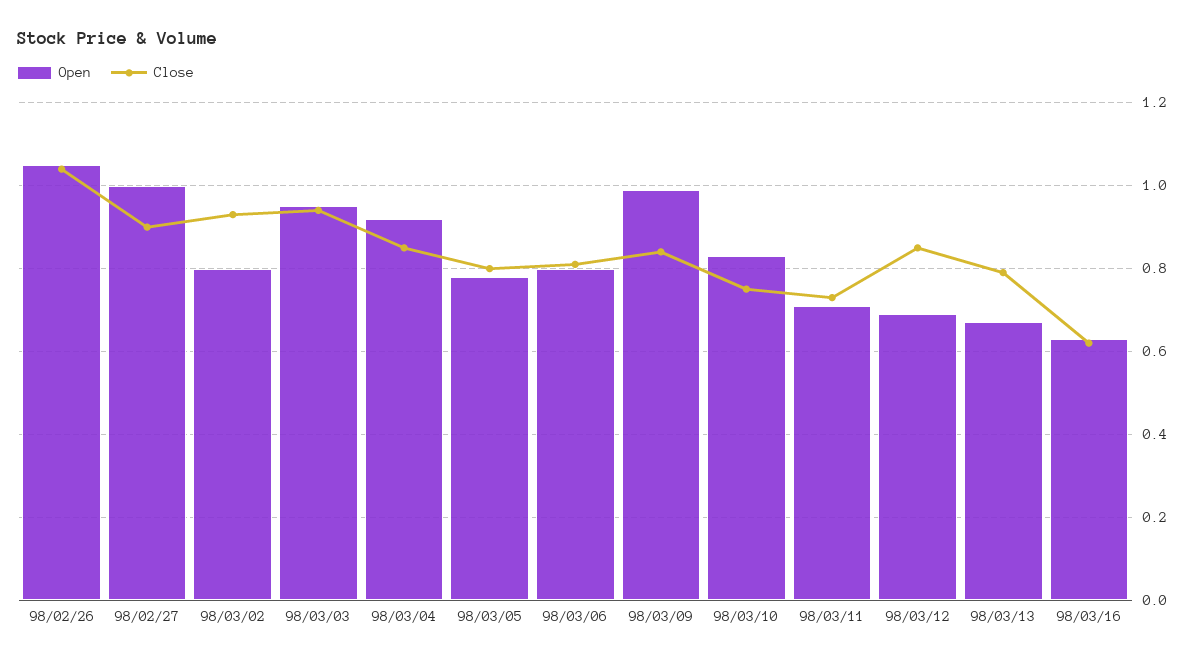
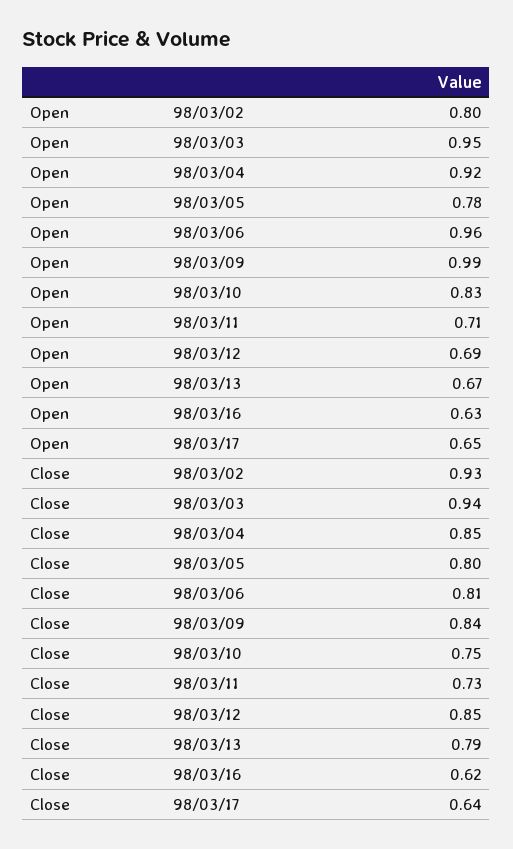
Open, 98/02/26: 1.05 -> none
Close, 98/02/26: 1.05 -> none
Open, 98/02/27: 1 -> none
Close, 98/02/27: 0.9 -> none
Open, 98/03/06: 0.8 -> 0.96
Open, 98/03/17: none -> 0.65
Close, 98/03/17: none -> 0.64

